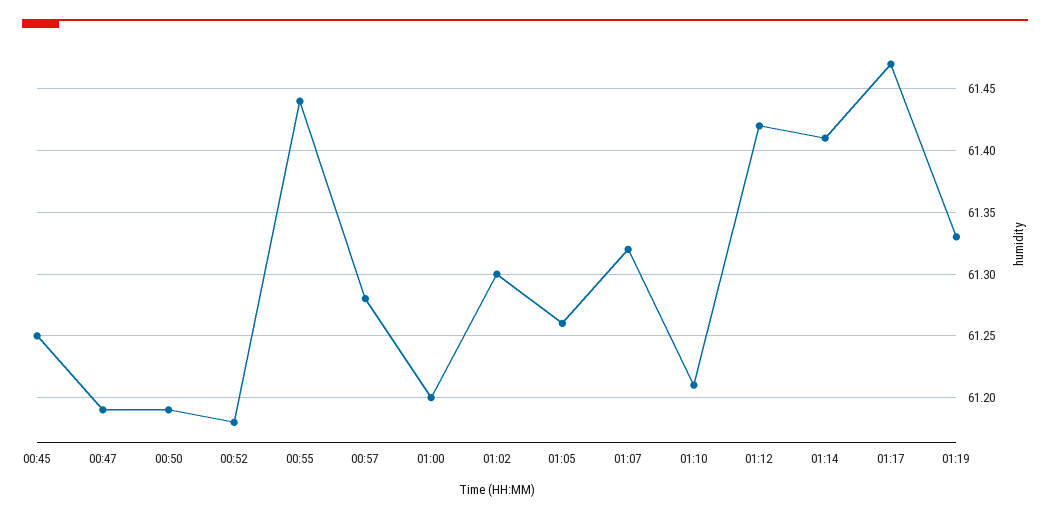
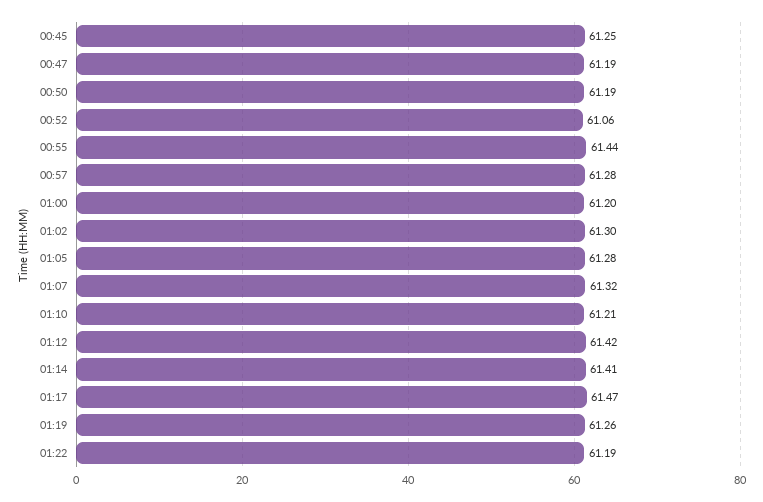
00:52: 61.18 -> 61.06
01:05: 61.26 -> 61.28
01:19: 61.33 -> 61.26
01:22: none -> 61.19

